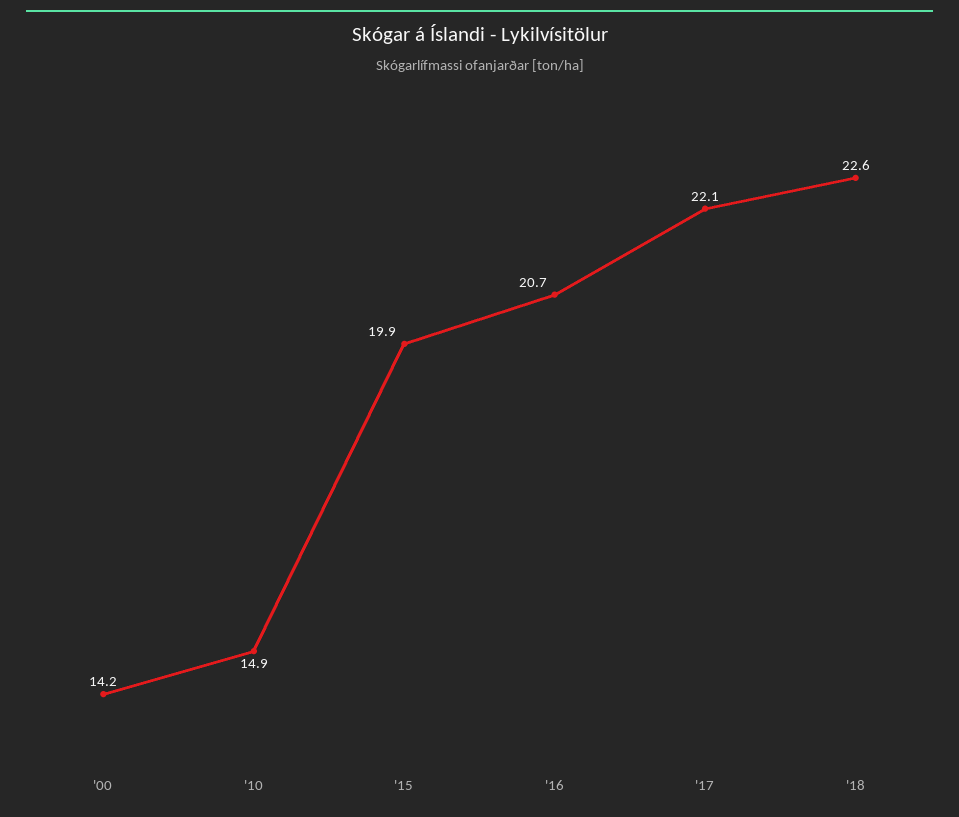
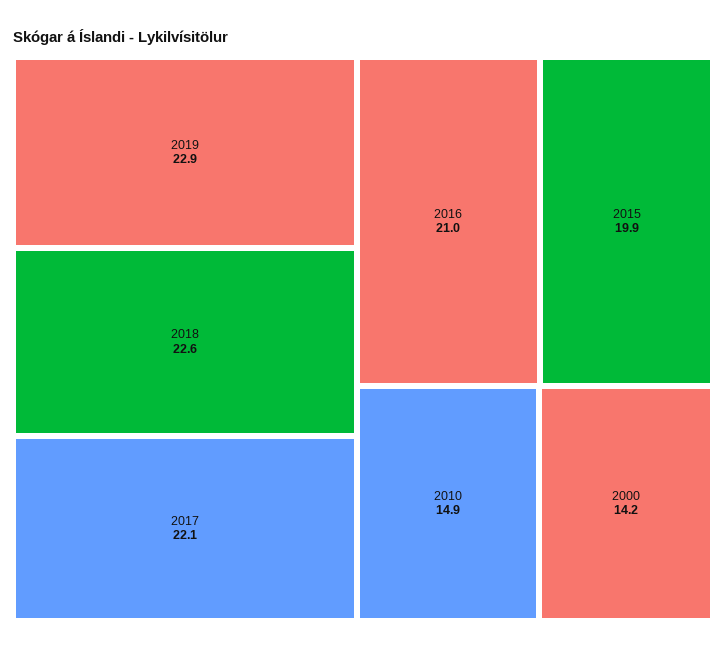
'16: 20.7 -> 21
2019: none -> 22.9

